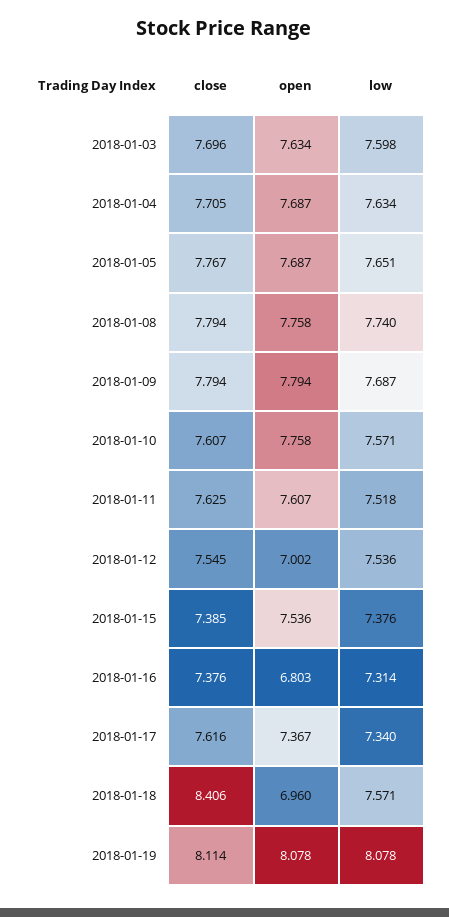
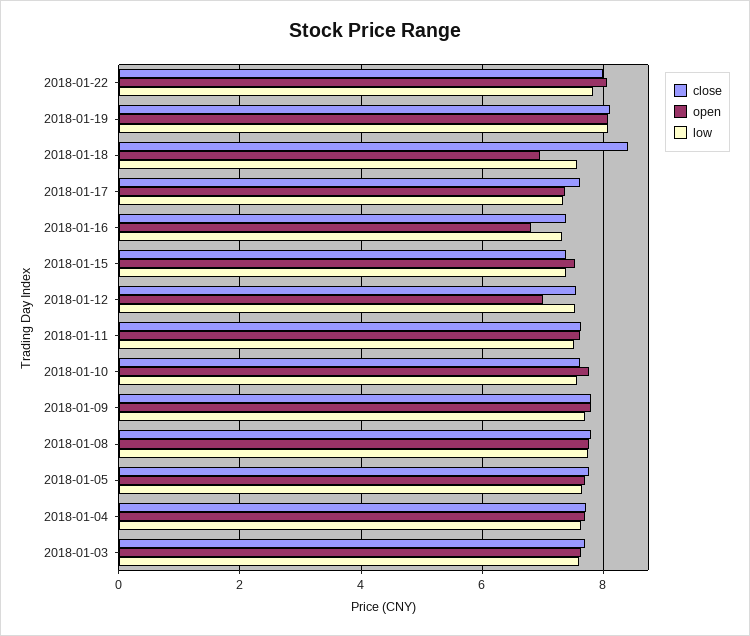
close, 2018-01-22: none -> 8
open, 2018-01-22: none -> 8
low, 2018-01-22: none -> 7.8

